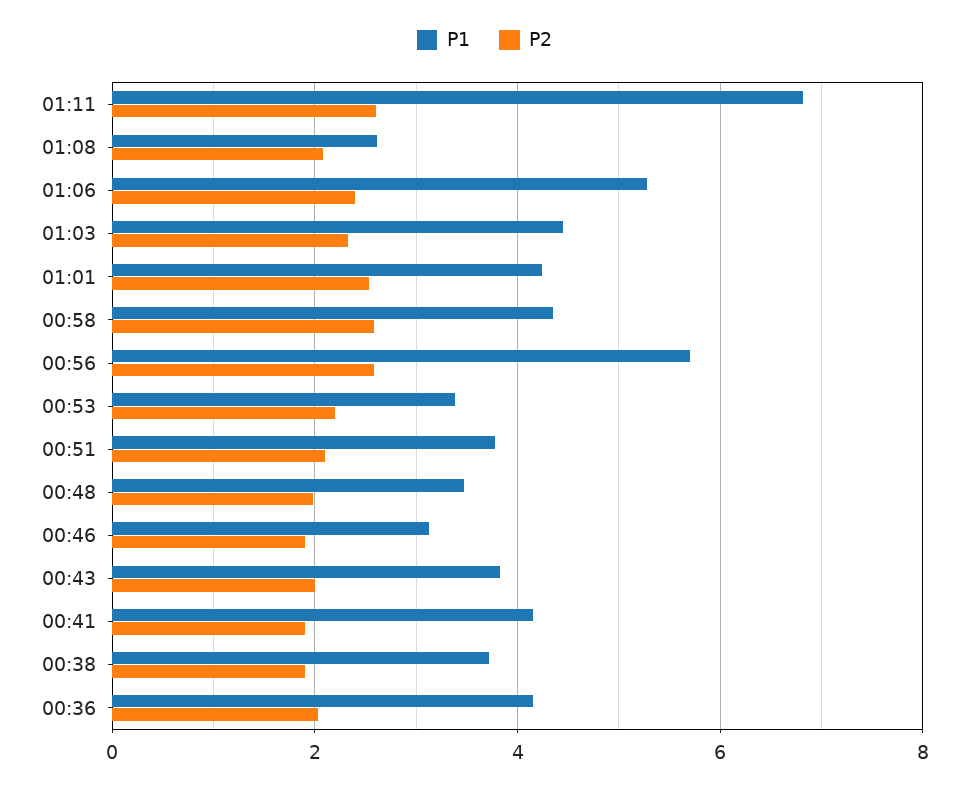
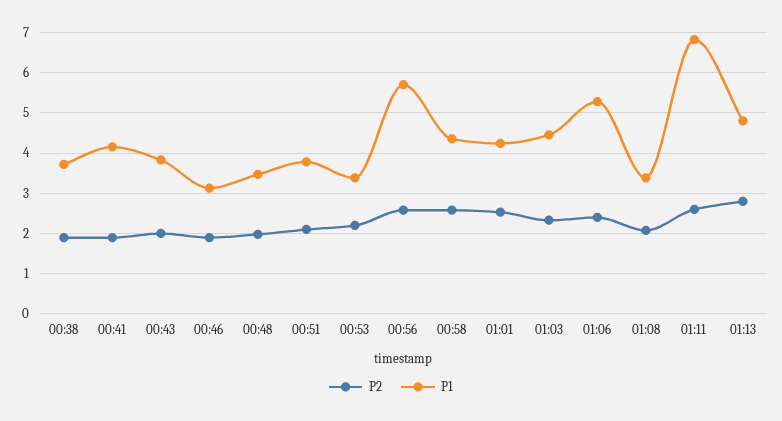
P1, 01:08: 2.6 -> 3.4
P1, 00:36: 4.2 -> none
P2, 00:36: 2 -> none
P2, 01:13: none -> 2.8
P1, 01:13: none -> 4.8

